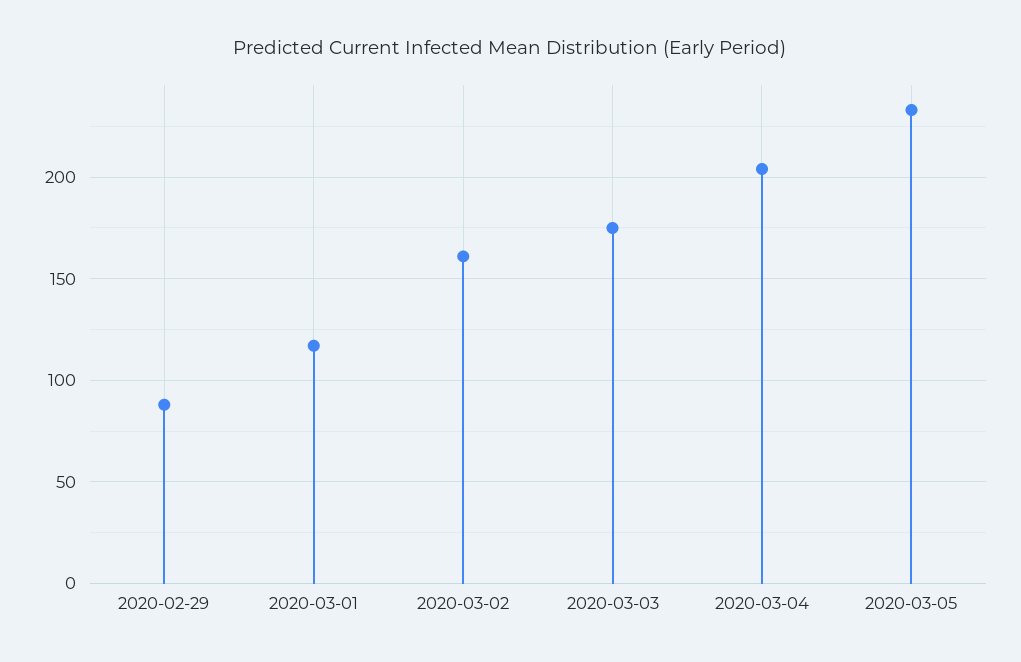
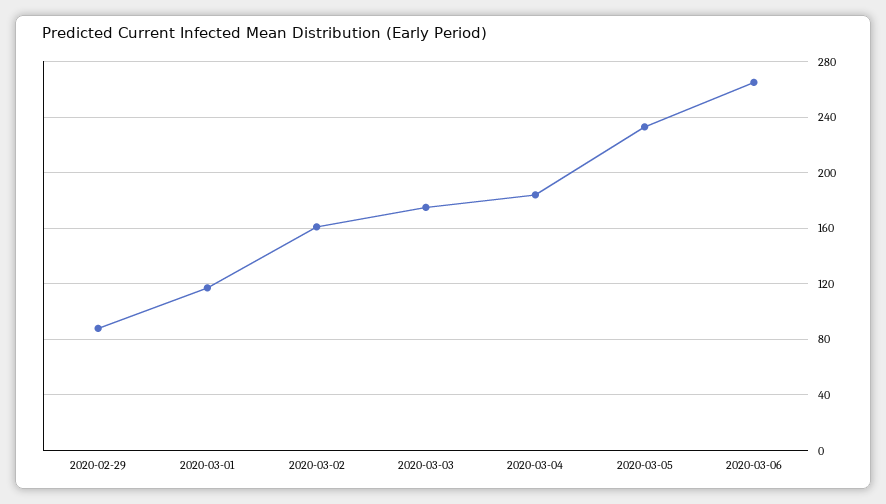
2020-03-04: 205 -> 185
2020-03-06: none -> 265

